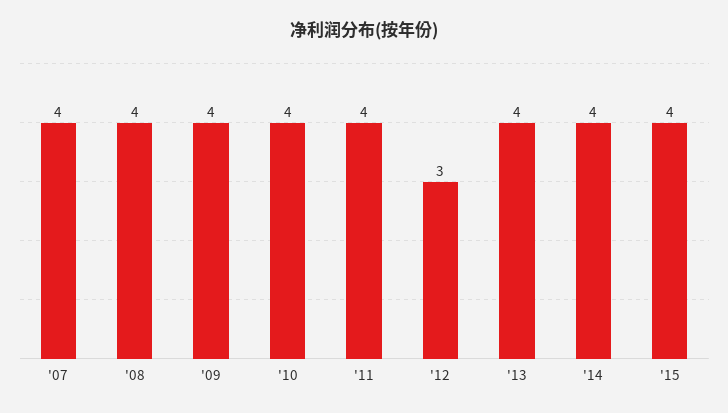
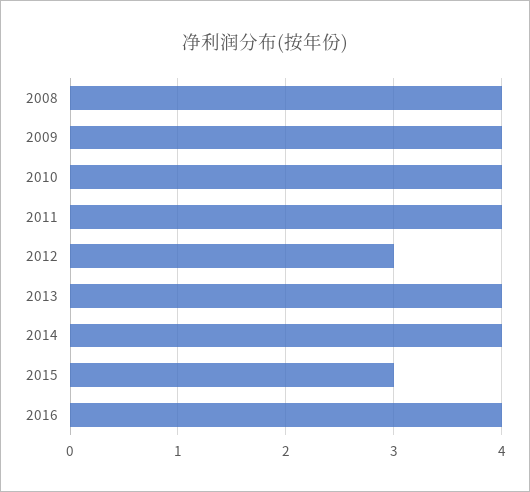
'07: 4 -> none
'15: 4 -> 3
2016: none -> 4

